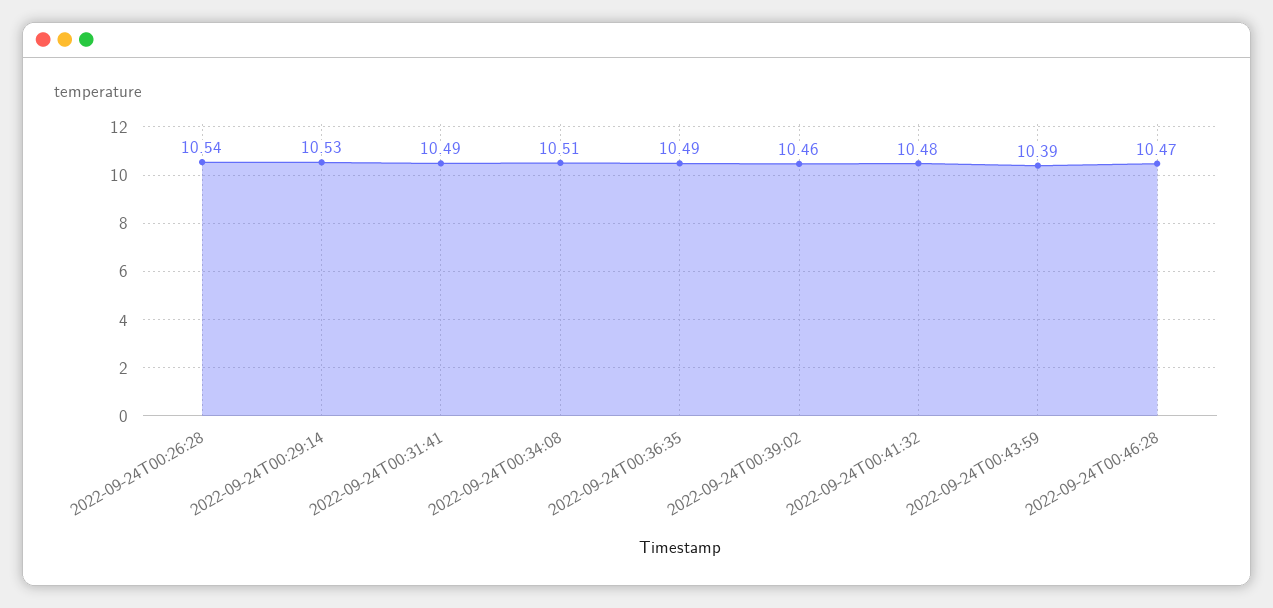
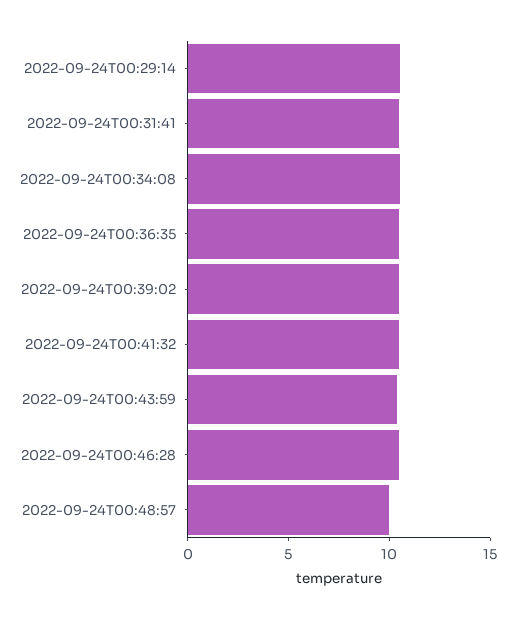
2022-09-24T00:26:28: 10.54 -> none
2022-09-24T00:48:57: none -> 10

